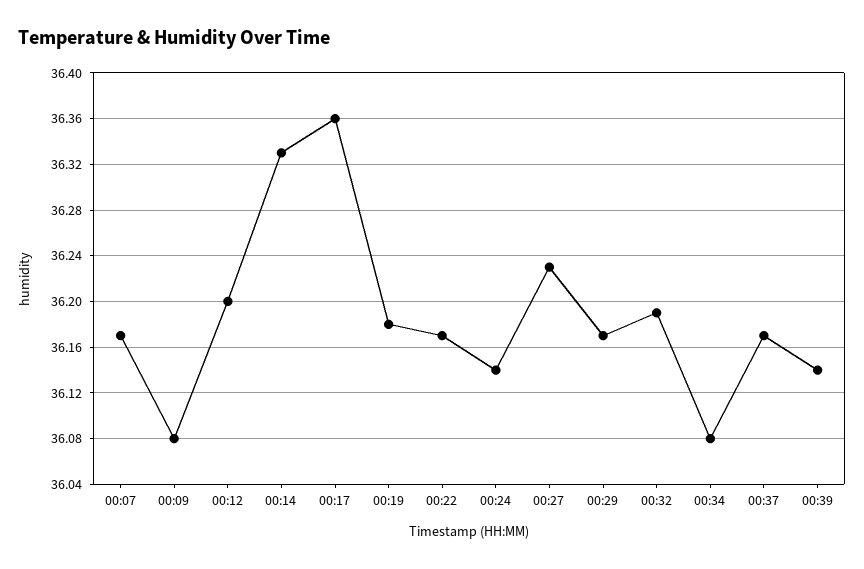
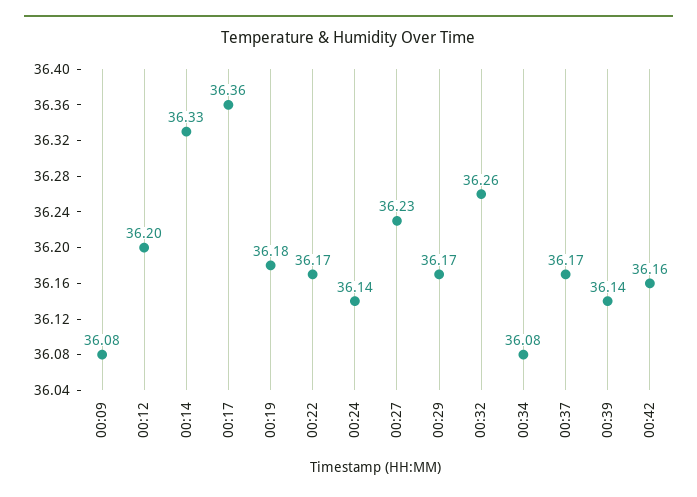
00:07: 36.17 -> none
00:32: 36.19 -> 36.26
00:42: none -> 36.16

